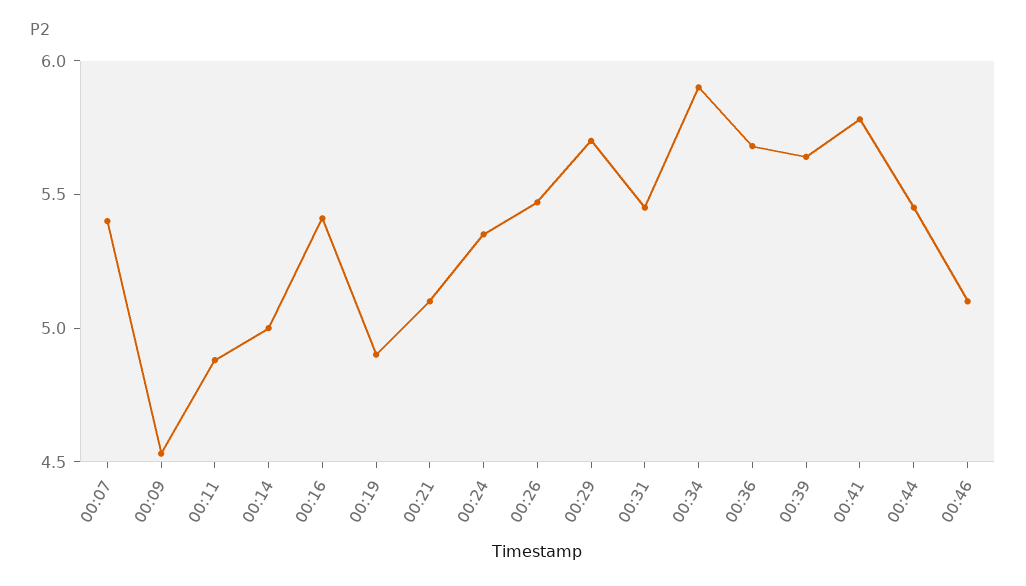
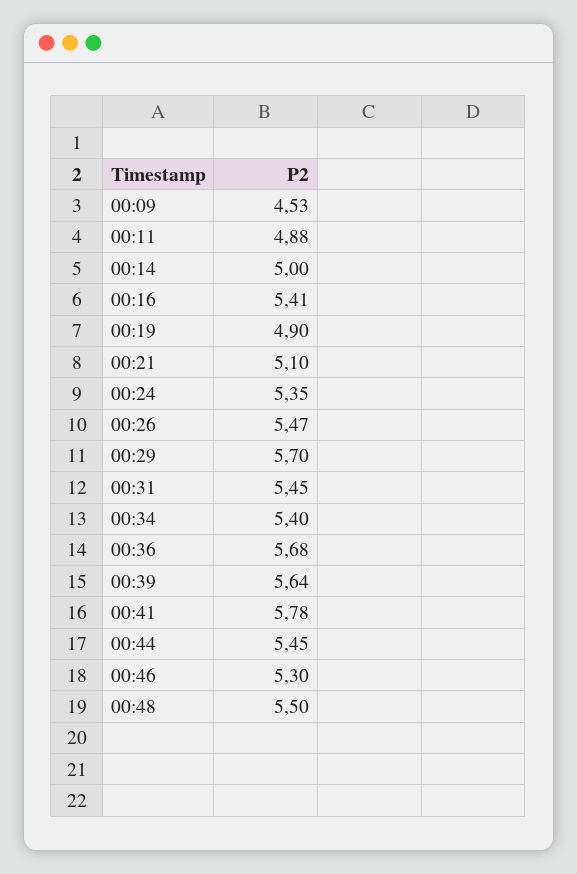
00:07: 5.4 -> none
00:34: 5.9 -> 5.4
00:46: 5.1 -> 5.3
00:48: none -> 5.5

